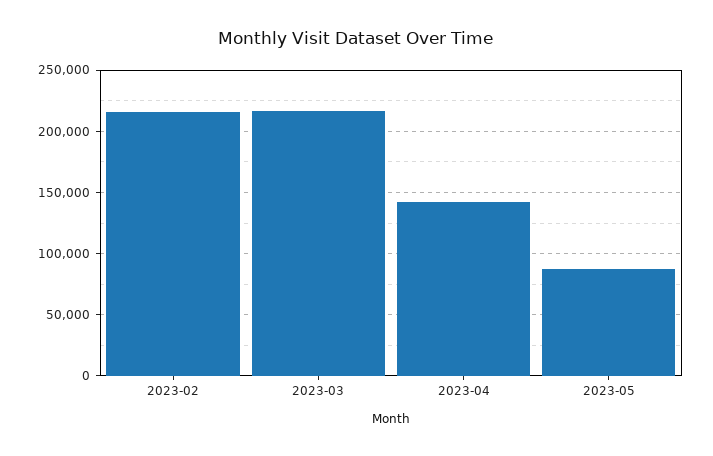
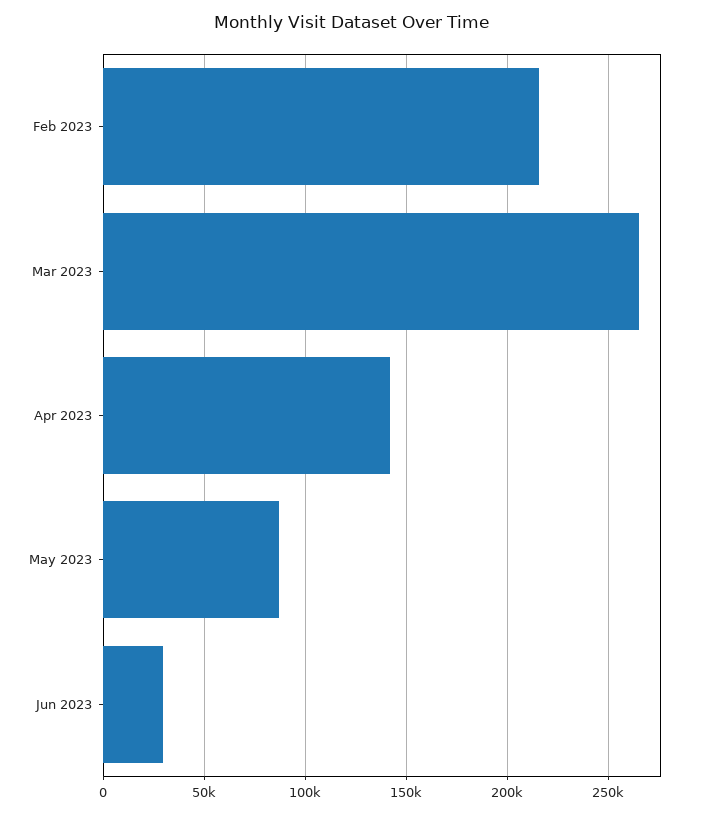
2023-03: 215000 -> 265000
Jun 2023: none -> 30000

